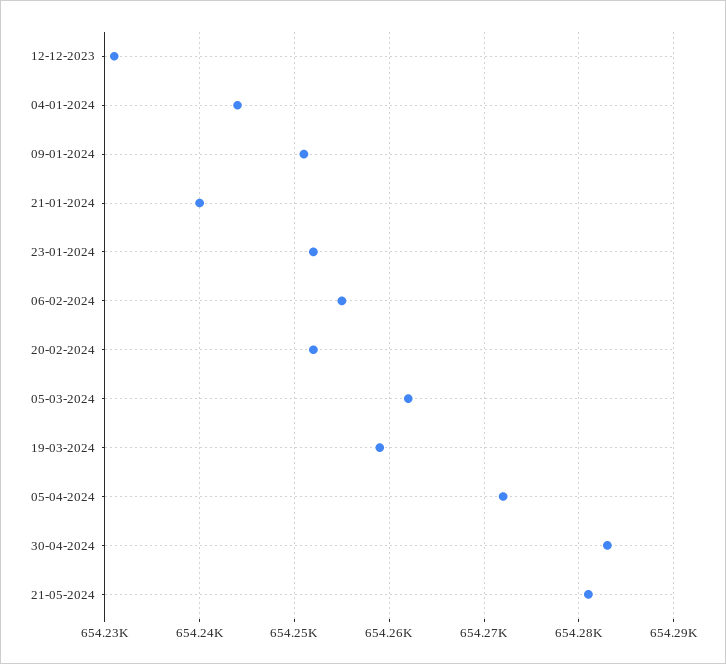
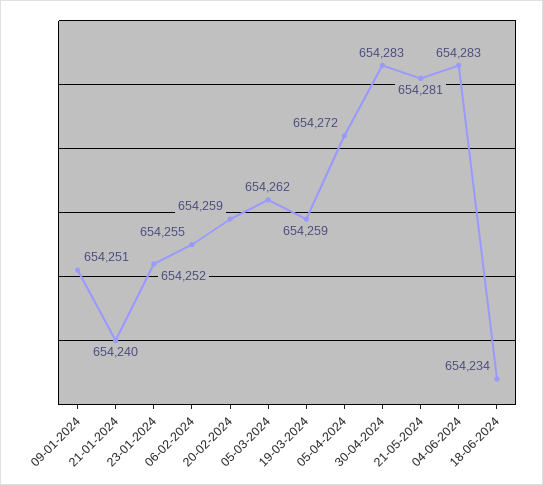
12-12-2023: 654231 -> none
04-01-2024: 654244 -> none
20-02-2024: 654252 -> 654259
04-06-2024: none -> 654283
18-06-2024: none -> 654234

